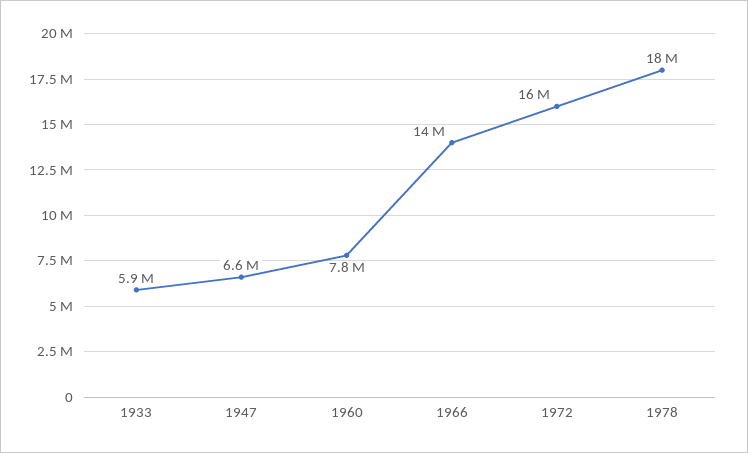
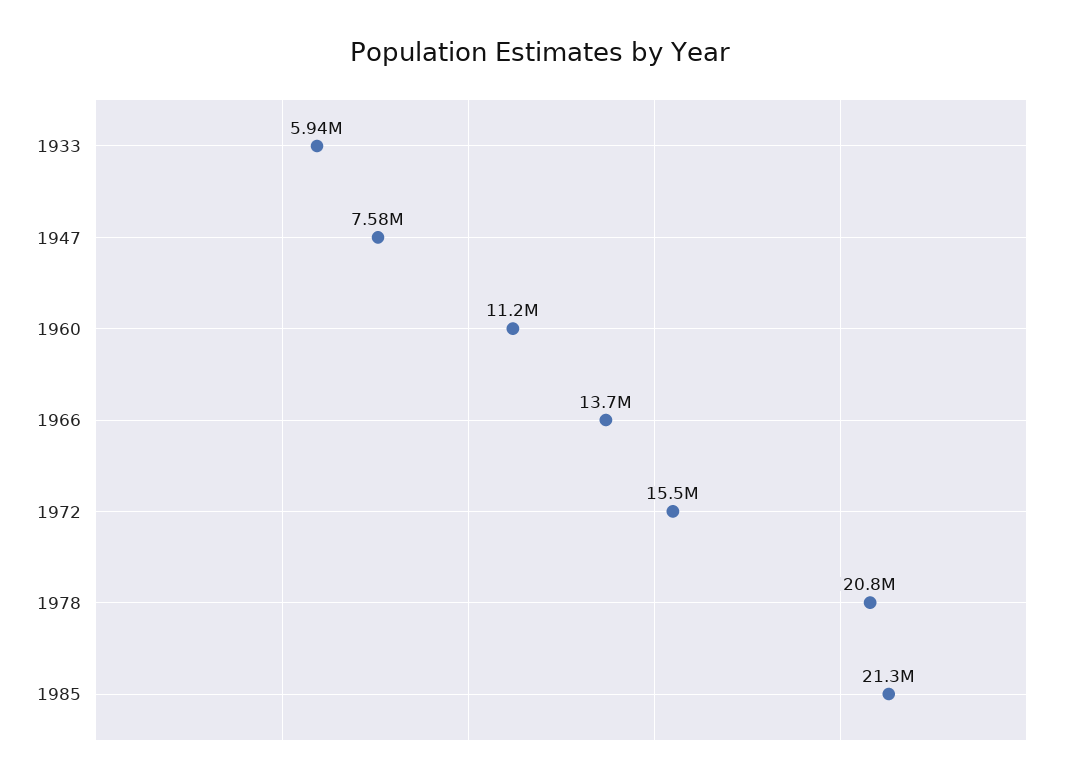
1947: 6600000 -> 7580000
1960: 7800000 -> 11200000
1978: 18000000 -> 20800000
1985: none -> 21300000

